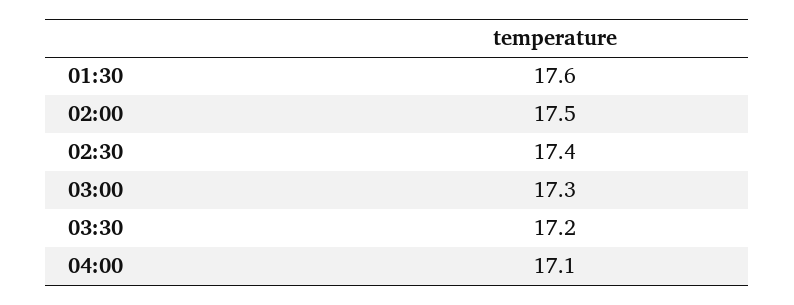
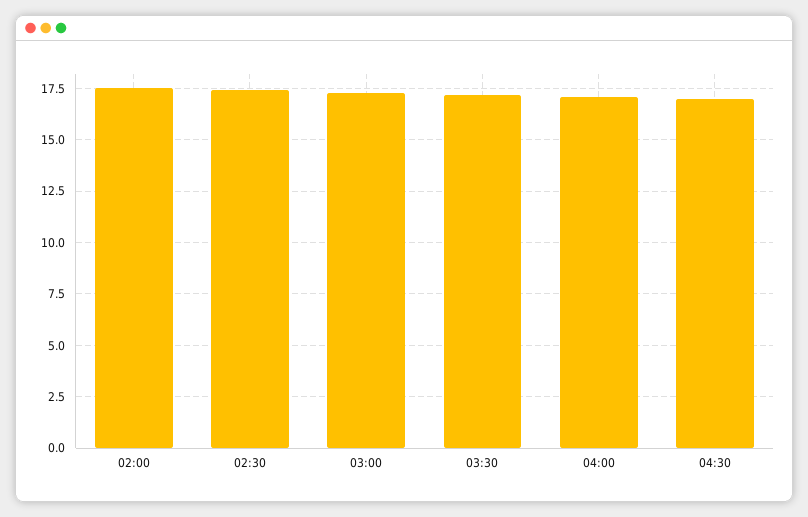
01:30: 17.6 -> none
04:30: none -> 17

